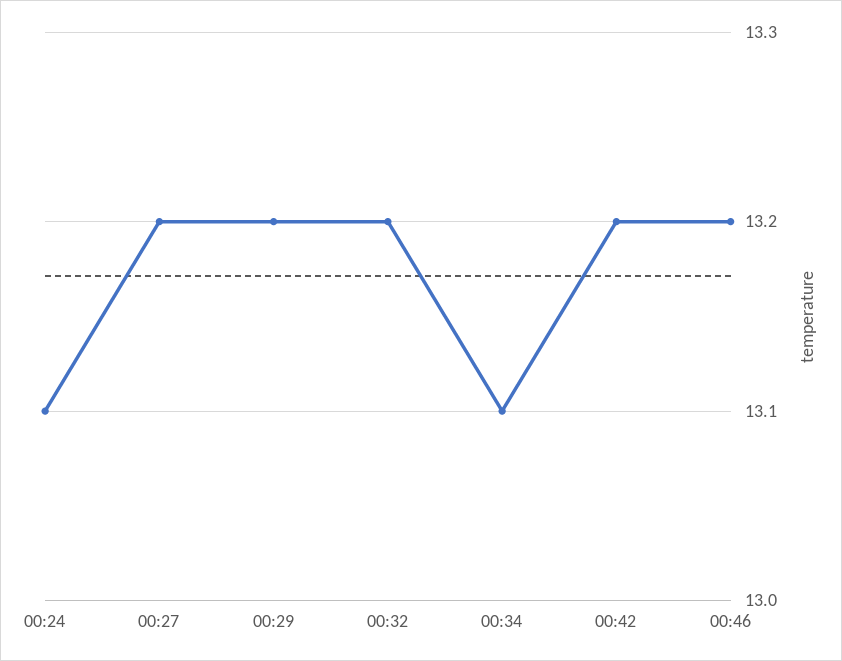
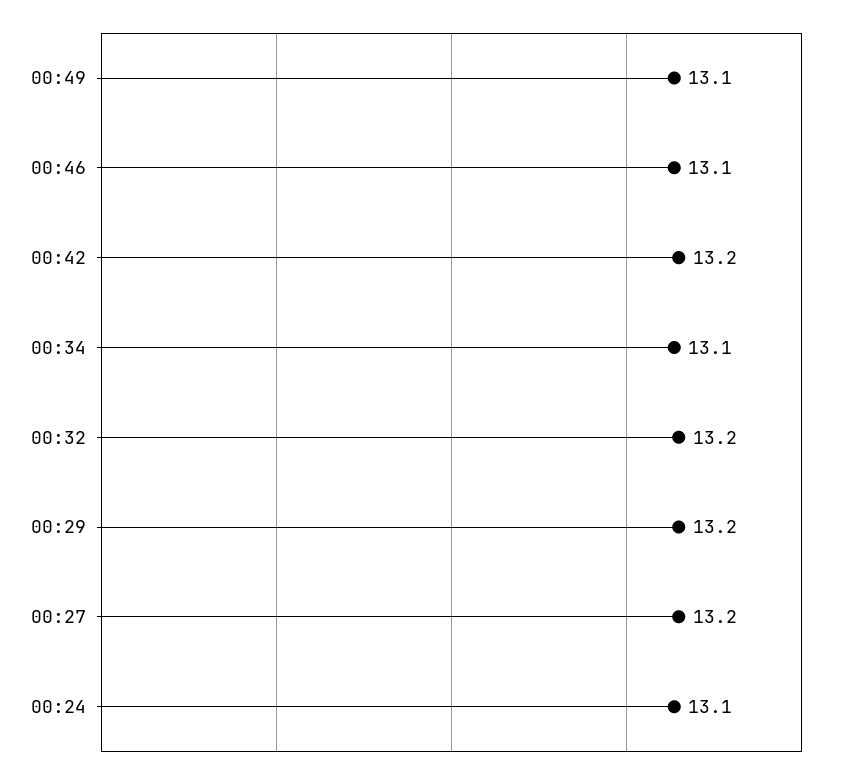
00:46: 13.2 -> 13.1
00:49: none -> 13.1

